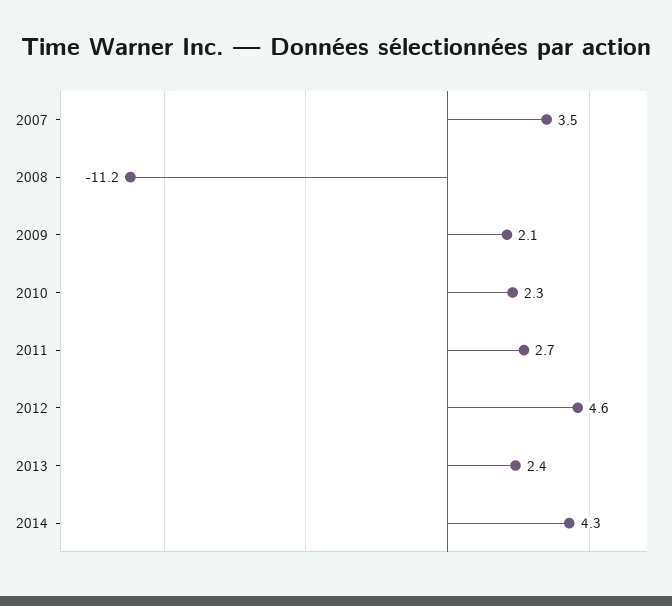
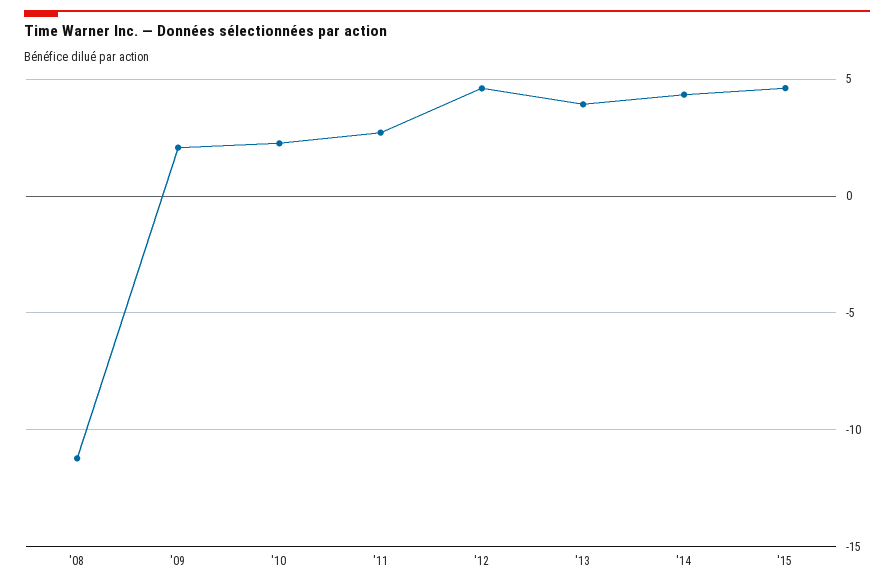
2007: 3.5 -> none
2013: 2.4 -> 4
'15: none -> 4.5

